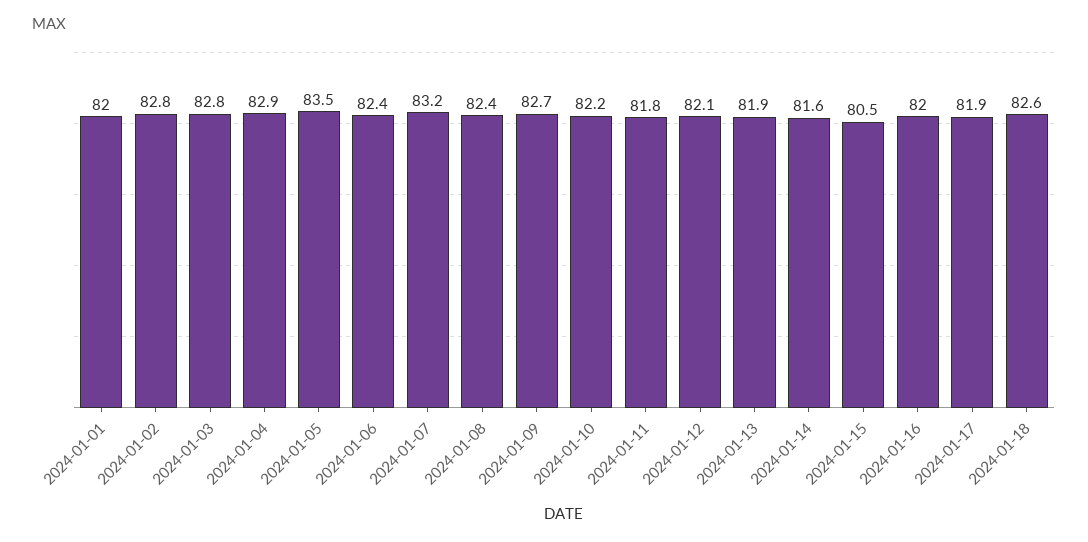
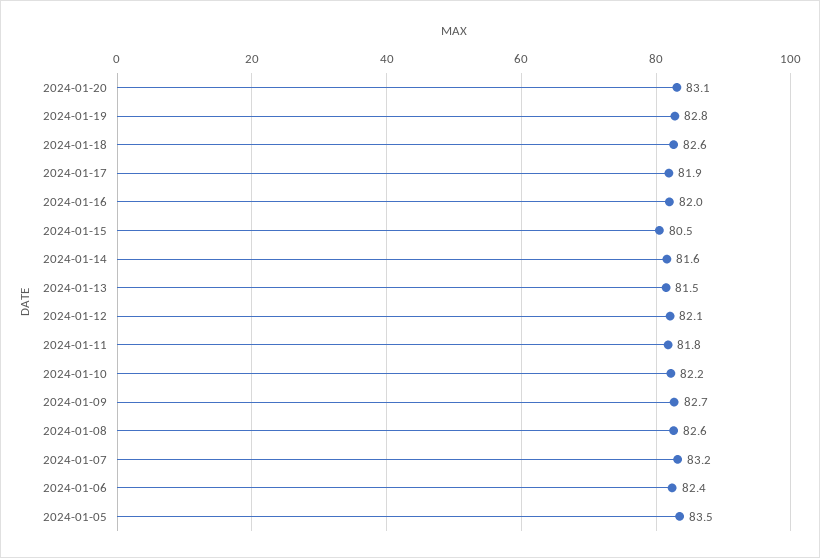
2024-01-01: 82 -> none
2024-01-02: 82.8 -> none
2024-01-03: 82.8 -> none
2024-01-04: 82.9 -> none
2024-01-08: 82.4 -> 82.6
2024-01-13: 81.9 -> 81.5
2024-01-20: none -> 83.1
2024-01-19: none -> 82.8

